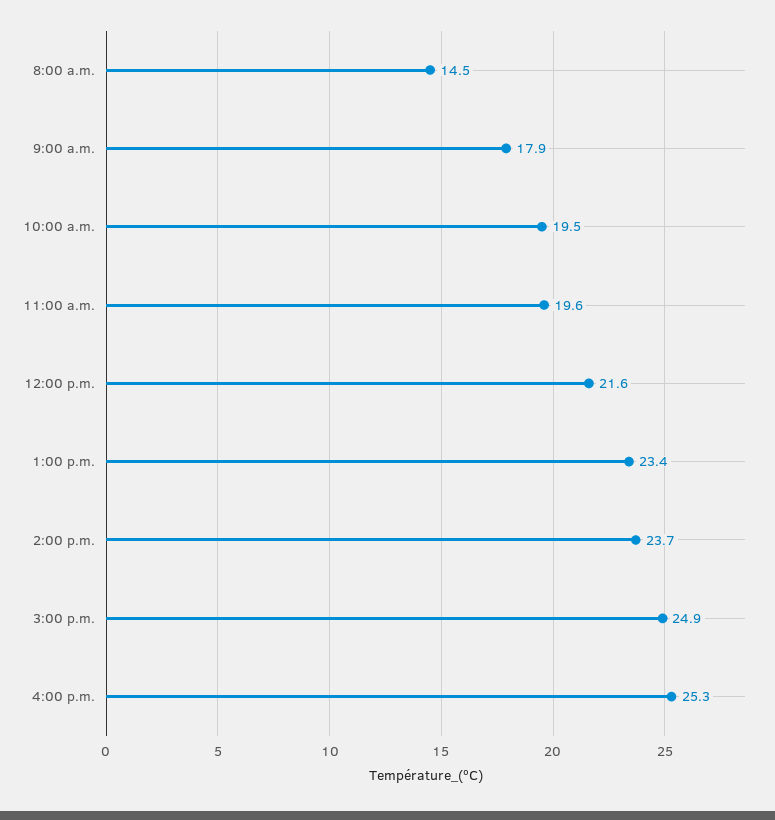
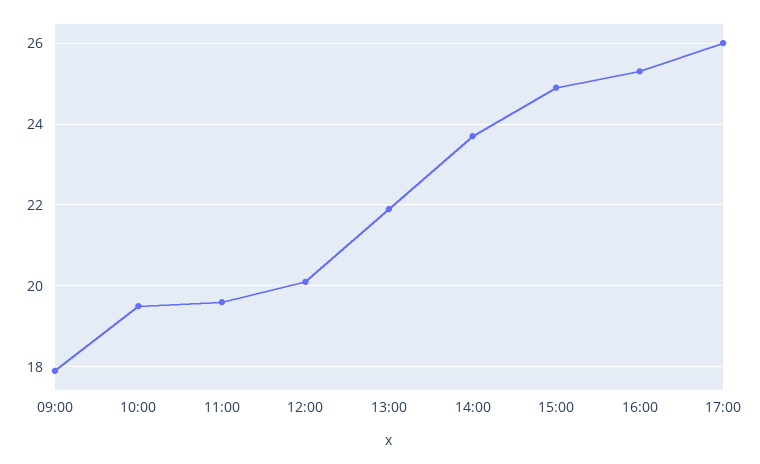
8:00 a.m.: 14.5 -> none
12:00 p.m.: 21.6 -> 20
1:00 p.m.: 23.4 -> 22
17:00: none -> 26

